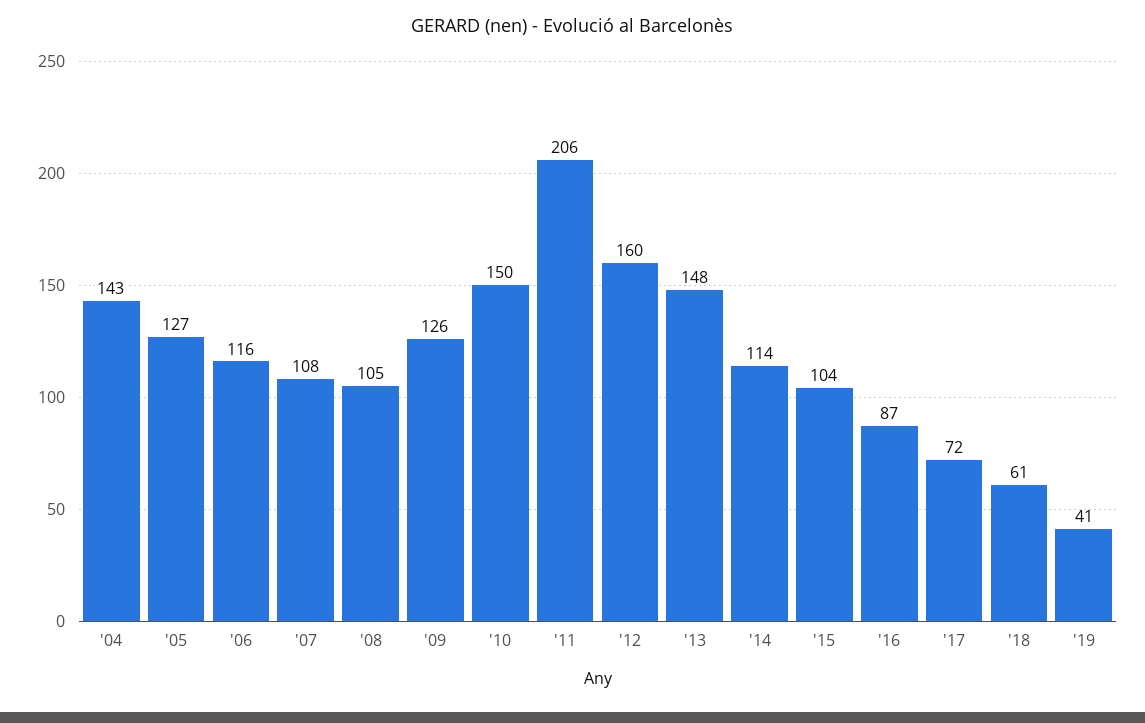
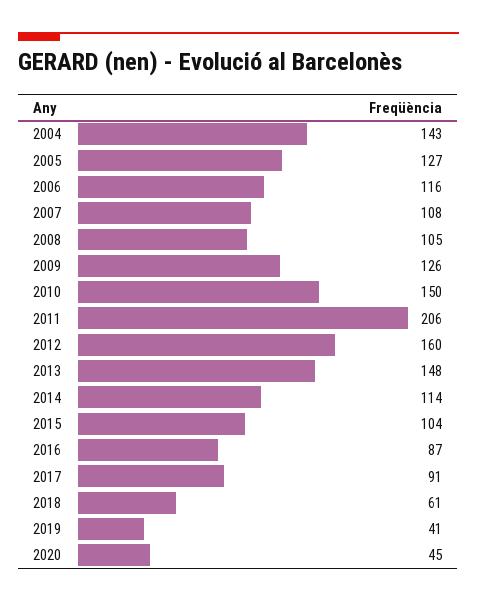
'17: 72 -> 91
2020: none -> 45

